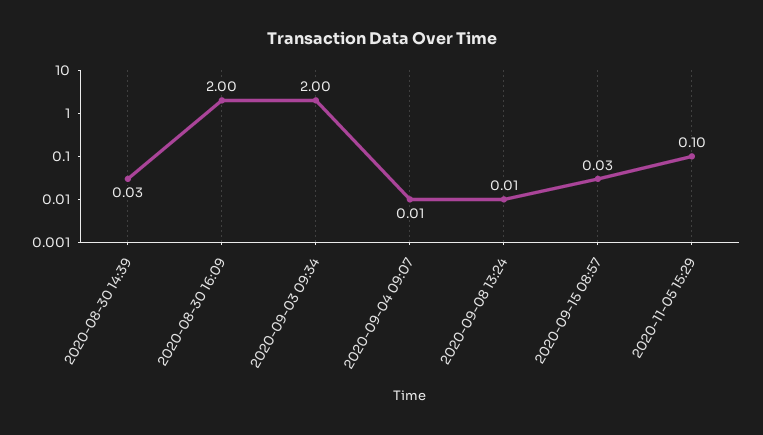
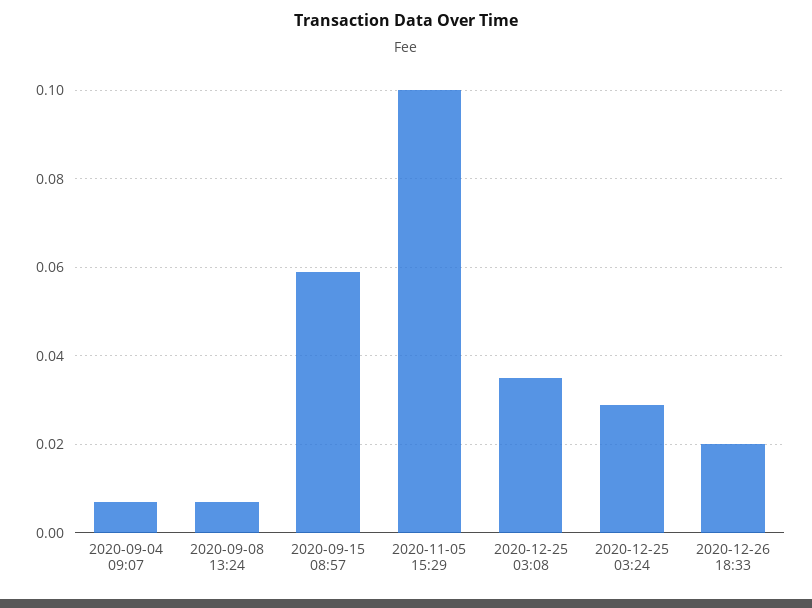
2020-08-30 14:39: 0.03 -> none
2020-08-30 16:09: 2 -> none
2020-09-03 09:34: 2 -> none
2020-09-15 08:57: 0.03 -> 0.06
2020-12-25 03:08: none -> 0.035
2020-12-25 03:24: none -> 0.03
2020-12-26 18:33: none -> 0.02

